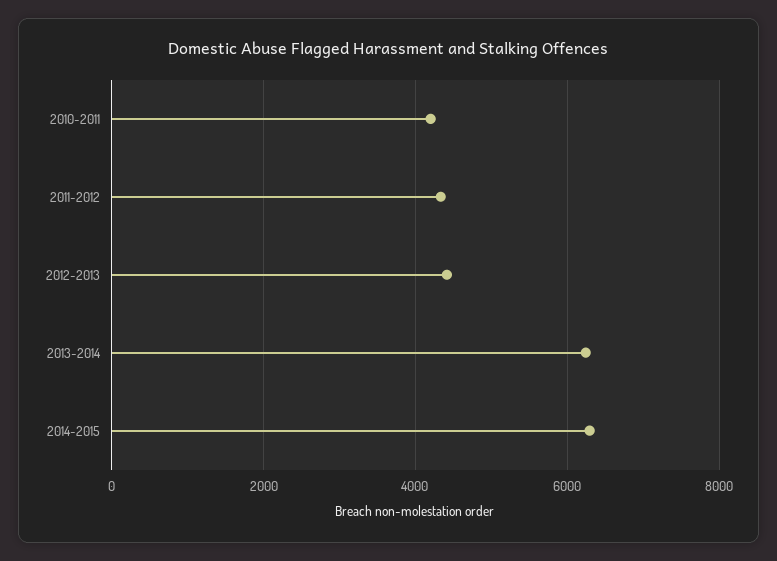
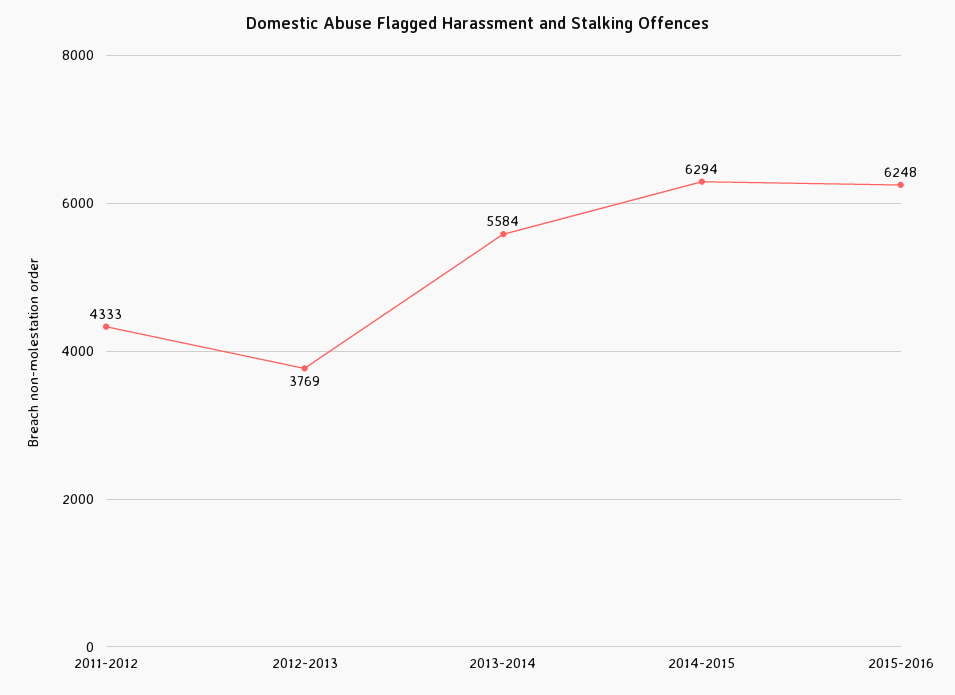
2010-2011: 4200 -> none
2012-2013: 4400 -> 3769
2013-2014: 6200 -> 5584
2015-2016: none -> 6248

